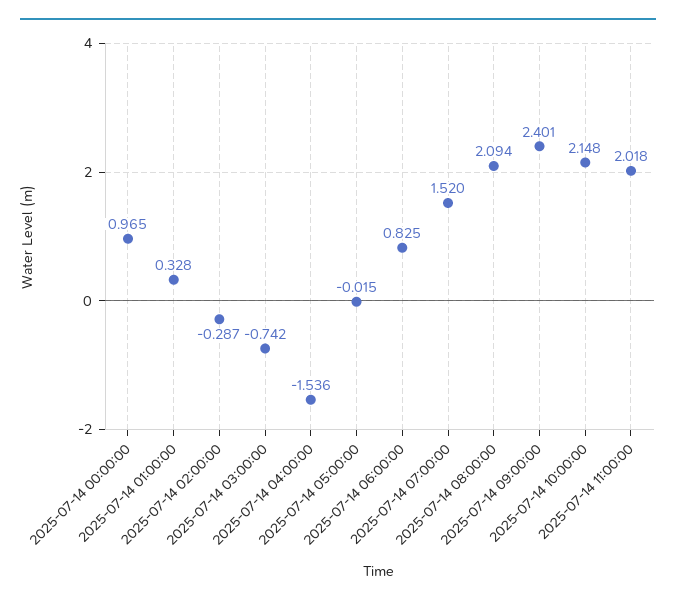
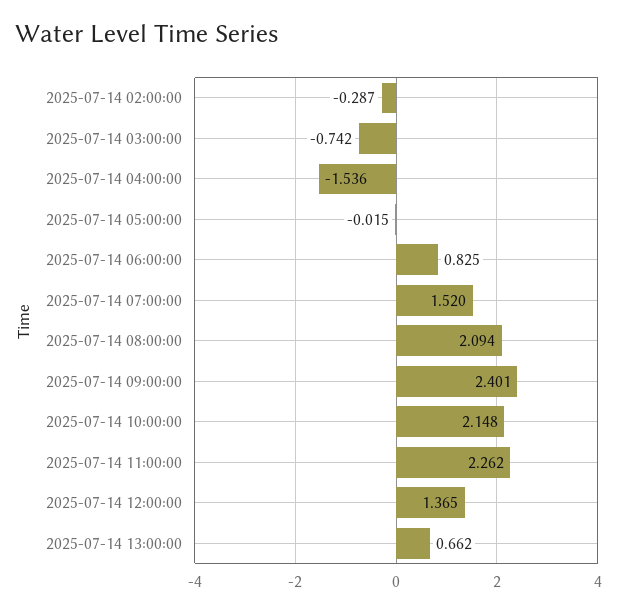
2025-07-14 00:00:00: 0.965 -> none
2025-07-14 01:00:00: 0.328 -> none
2025-07-14 11:00:00: 2.018 -> 2.262
2025-07-14 12:00:00: none -> 1.365
2025-07-14 13:00:00: none -> 0.662

